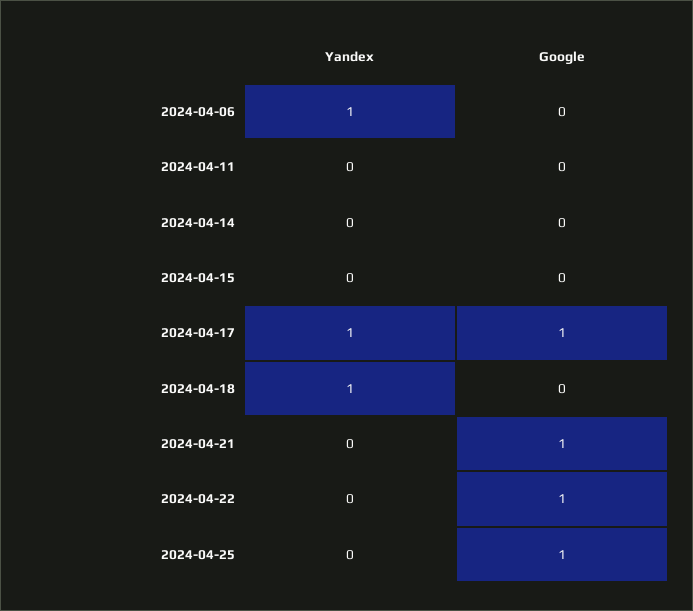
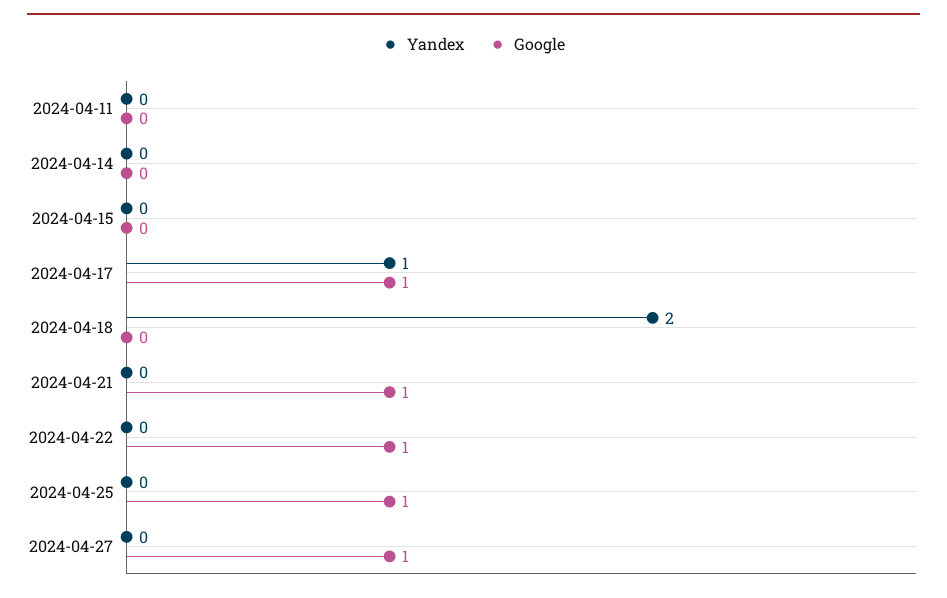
Yandex, 2024-04-06: 1 -> none
Google, 2024-04-06: 0 -> none
Yandex, 2024-04-18: 1 -> 2
Yandex, 2024-04-27: none -> 0
Google, 2024-04-27: none -> 1

